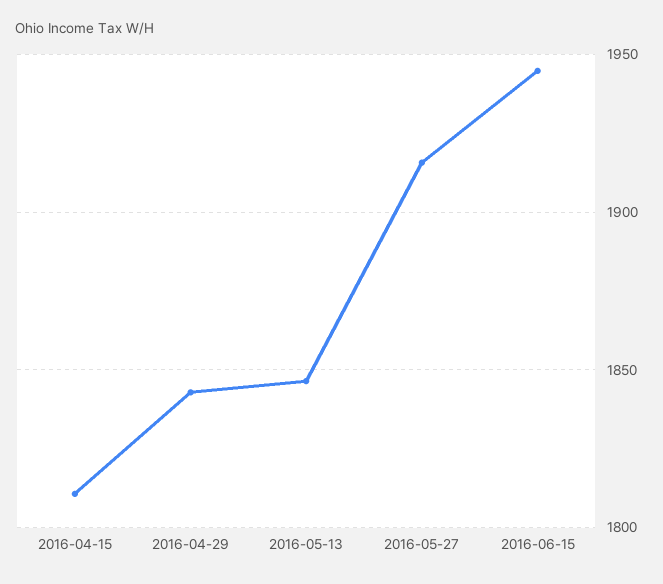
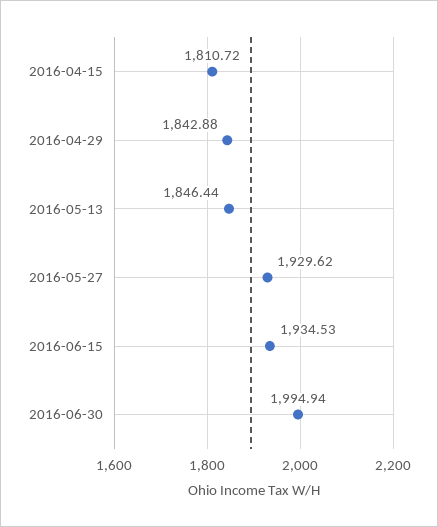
2016-05-27: 1915 -> 1929.62
2016-06-15: 1945 -> 1934.53
2016-06-30: none -> 1994.94

